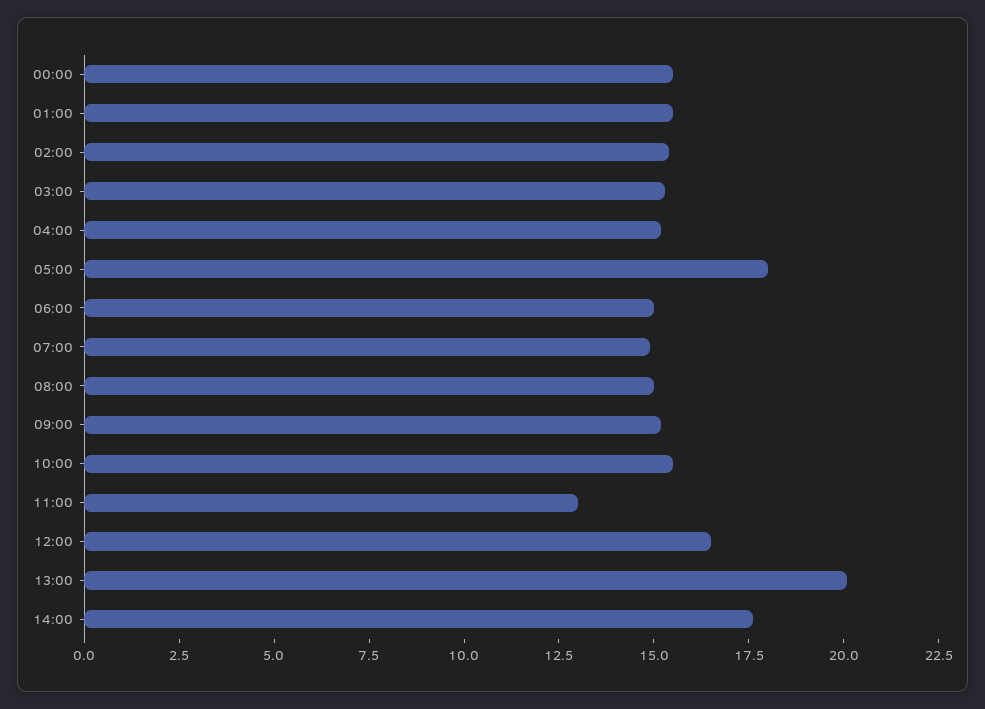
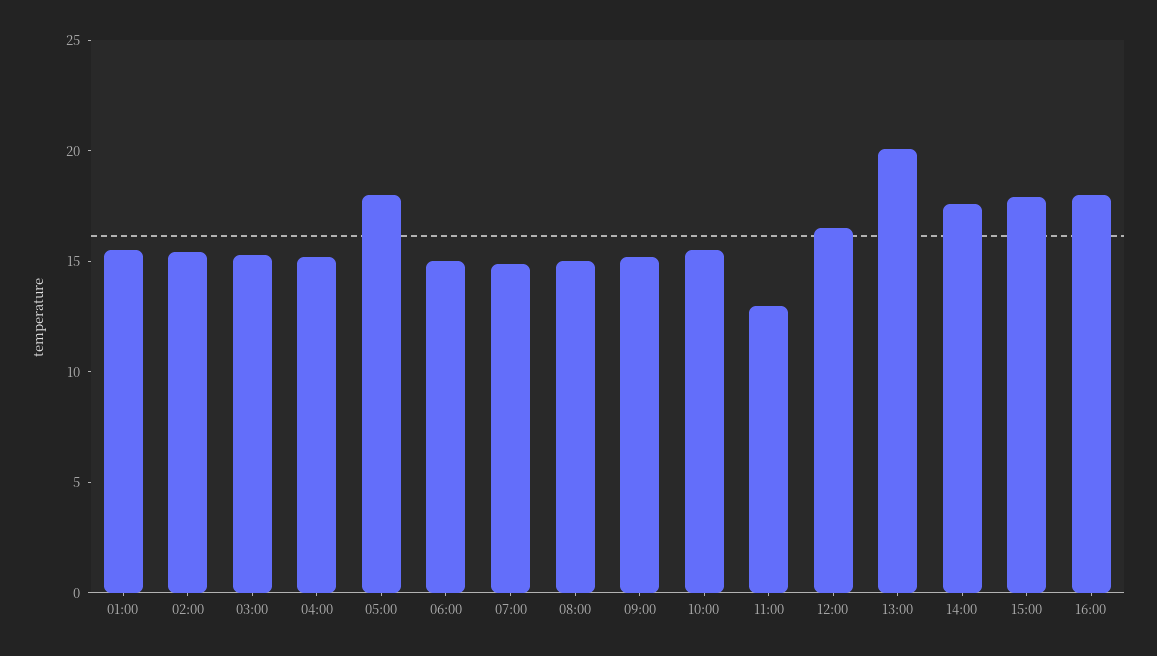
00:00: 15.5 -> none
15:00: none -> 18
16:00: none -> 18

